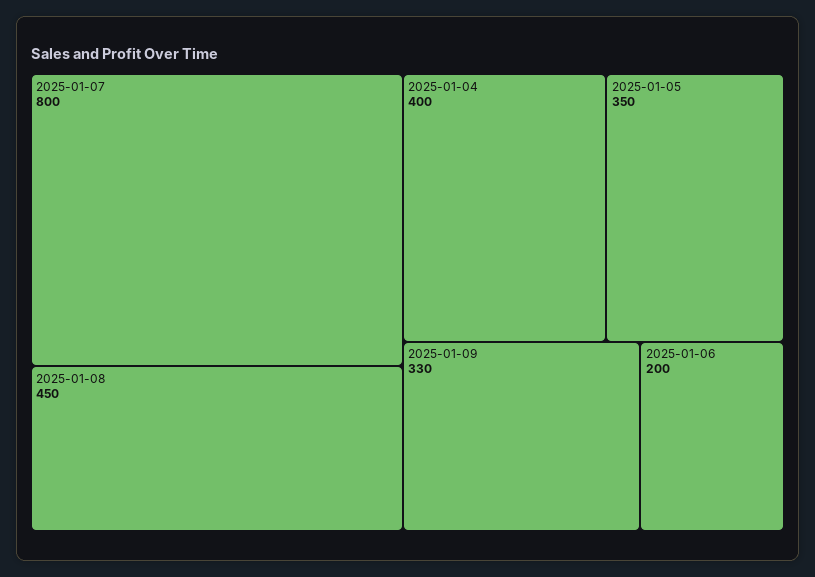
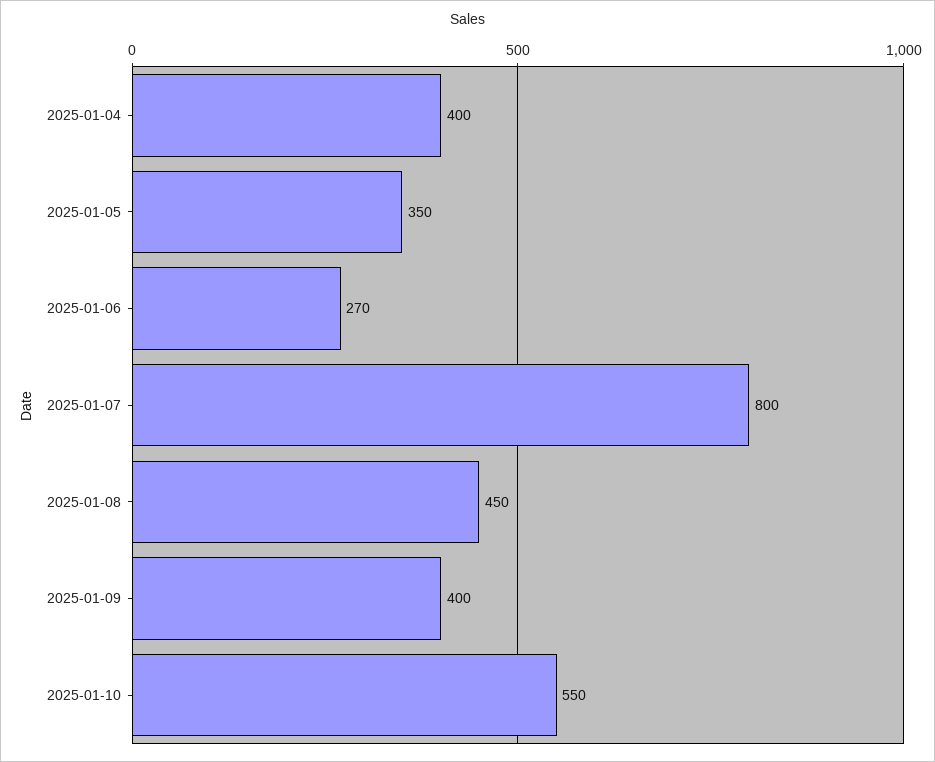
2025-01-09: 330 -> 400
2025-01-06: 200 -> 270
2025-01-10: none -> 550

